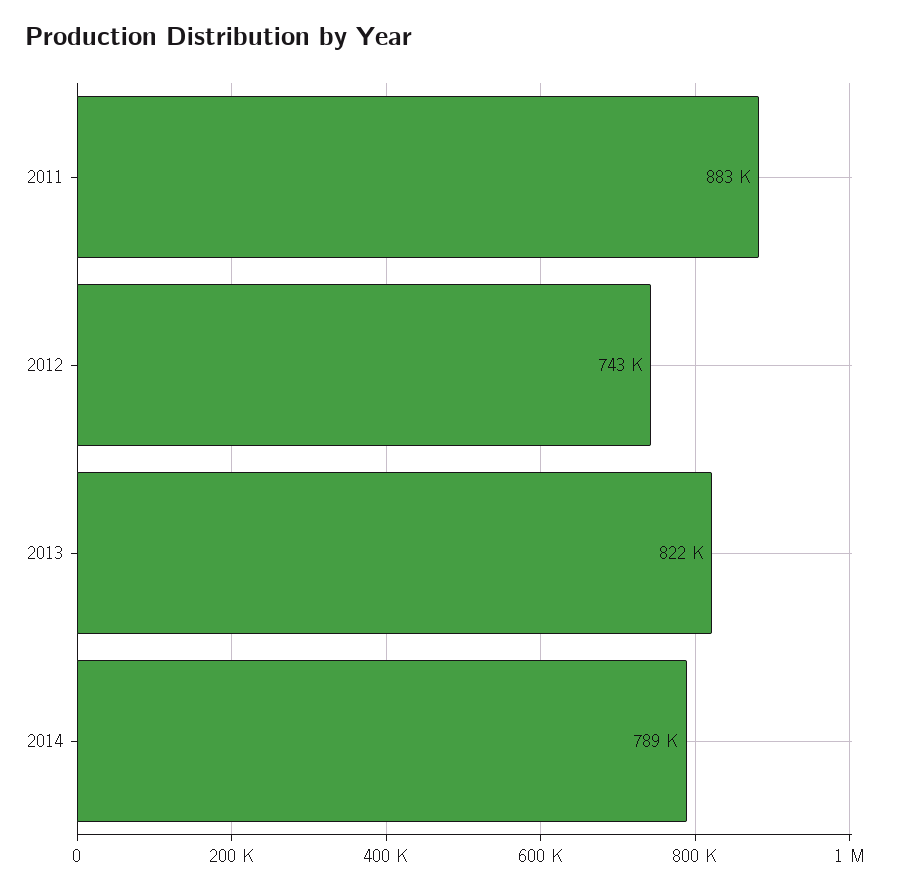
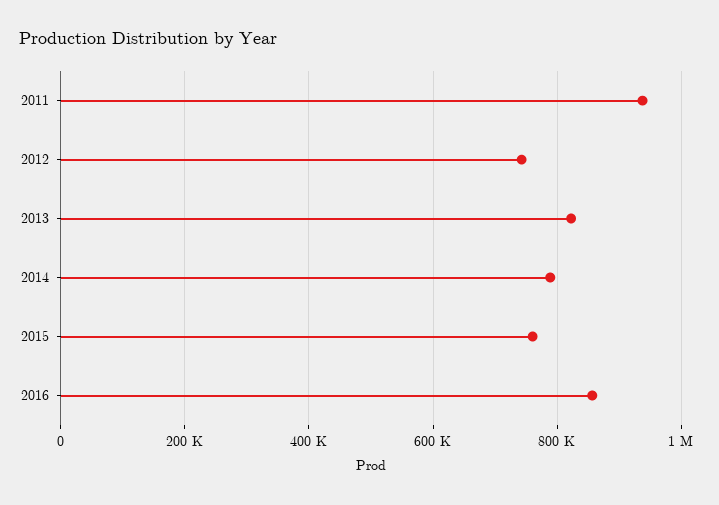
2011: 883000 -> 940000
2015: none -> 760000
2016: none -> 860000

